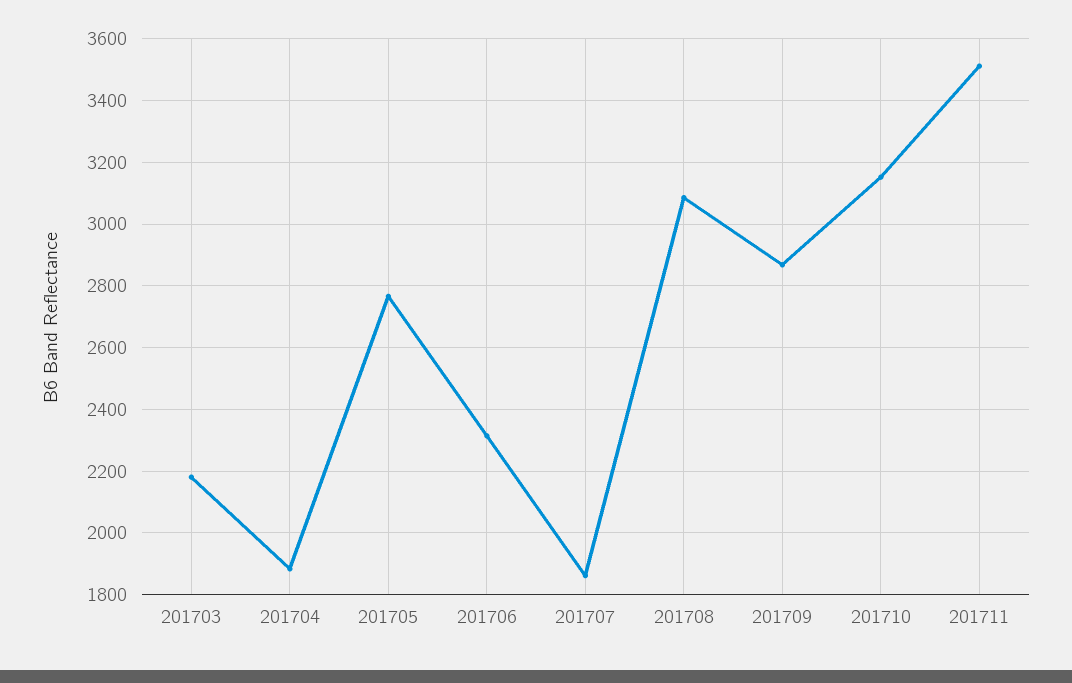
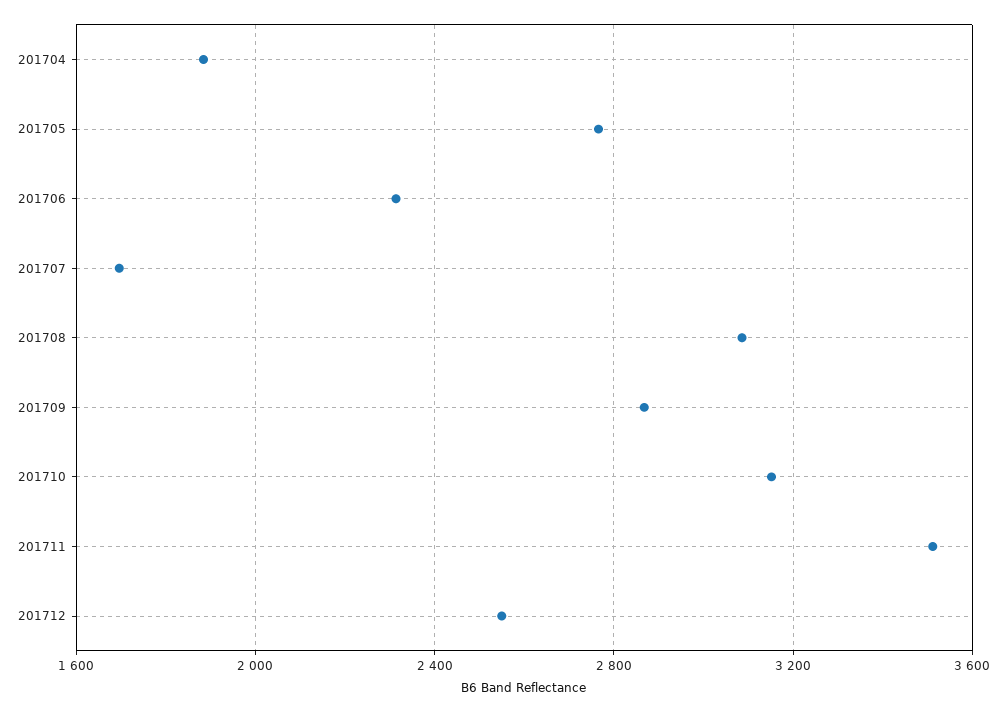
201703: 2180 -> none
201707: 1860 -> 1700
201712: none -> 2550

